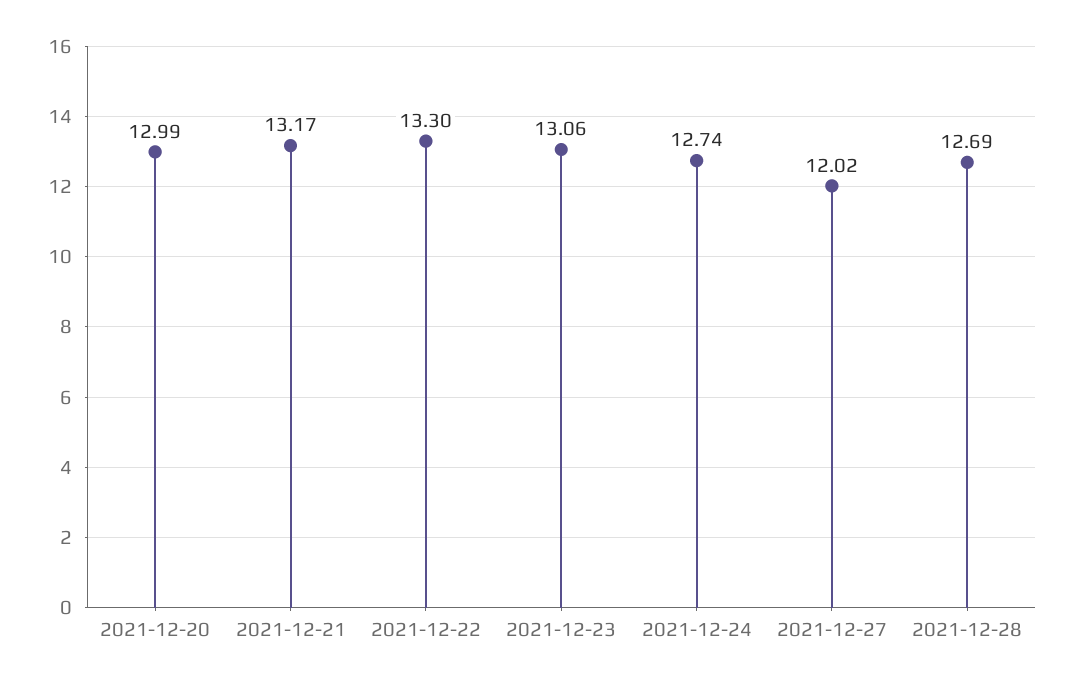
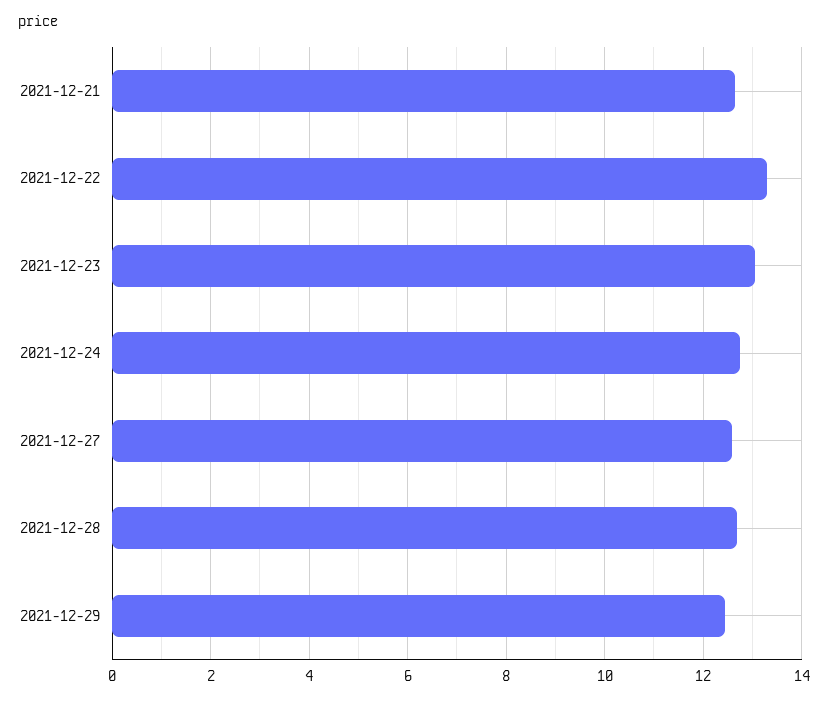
2021-12-20: 12.99 -> none
2021-12-21: 13.17 -> 12.6
2021-12-27: 12.02 -> 12.6
2021-12-29: none -> 12.4

